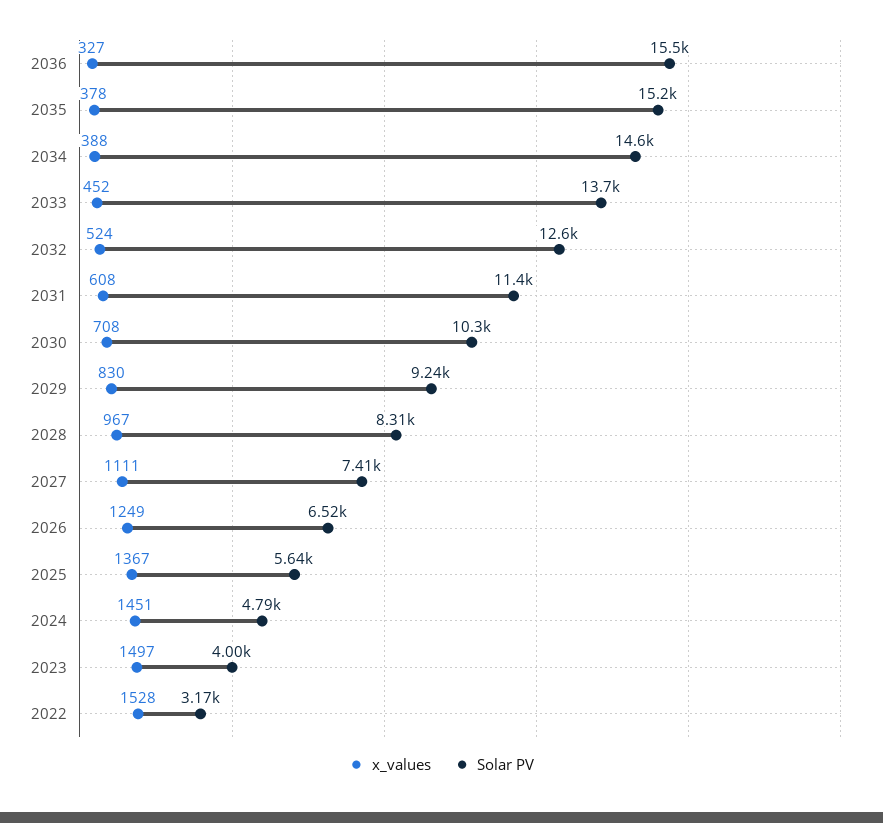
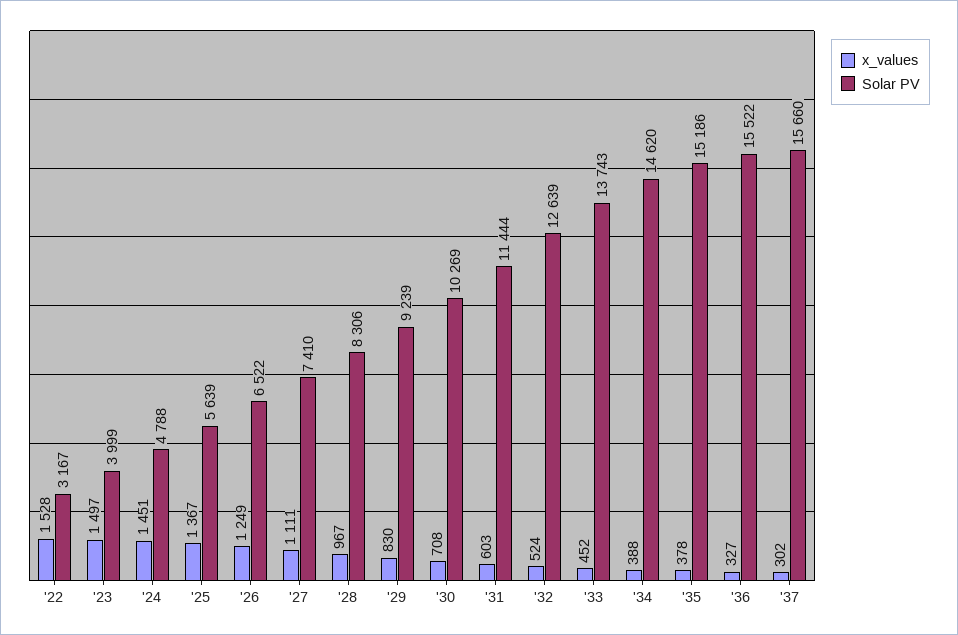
x_values, 2031: 608 -> 603
x_values, '37: none -> 302
Solar PV, '37: none -> 15660

